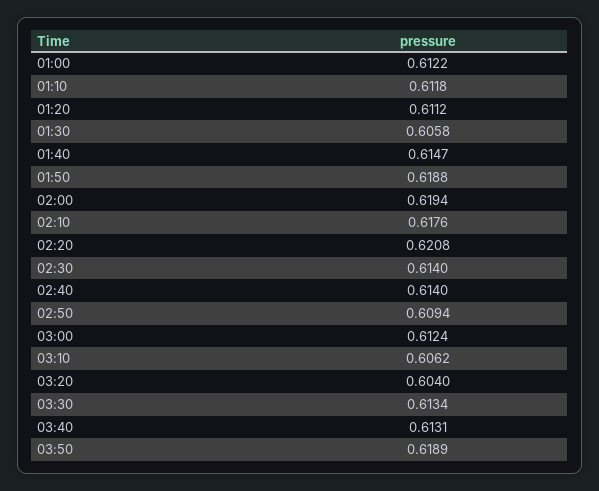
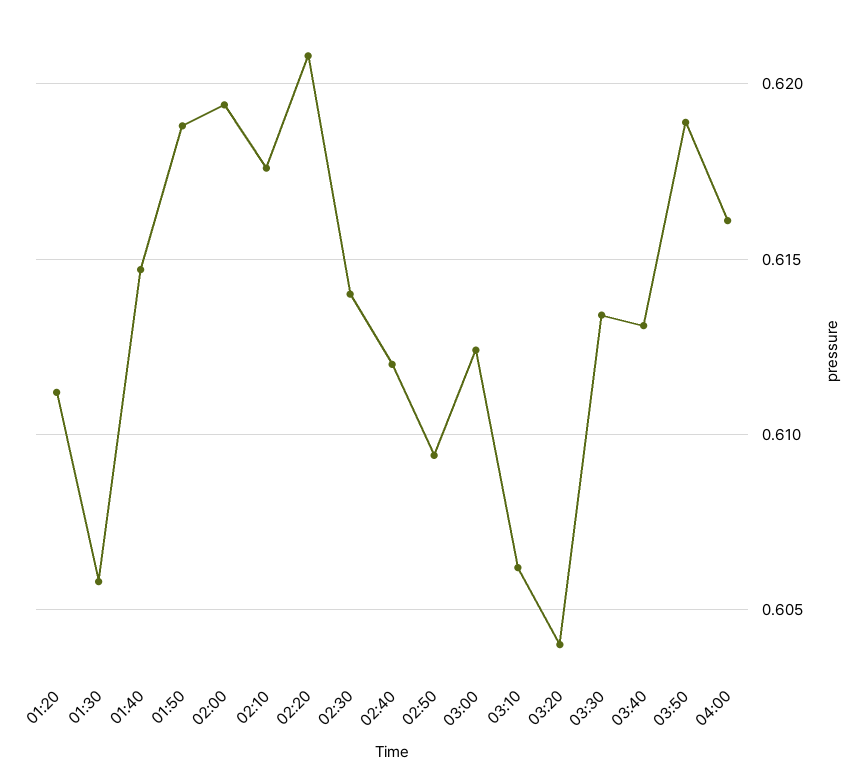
01:00: 0.6122 -> none
01:10: 0.6118 -> none
02:40: 0.614 -> 0.612
04:00: none -> 0.616

